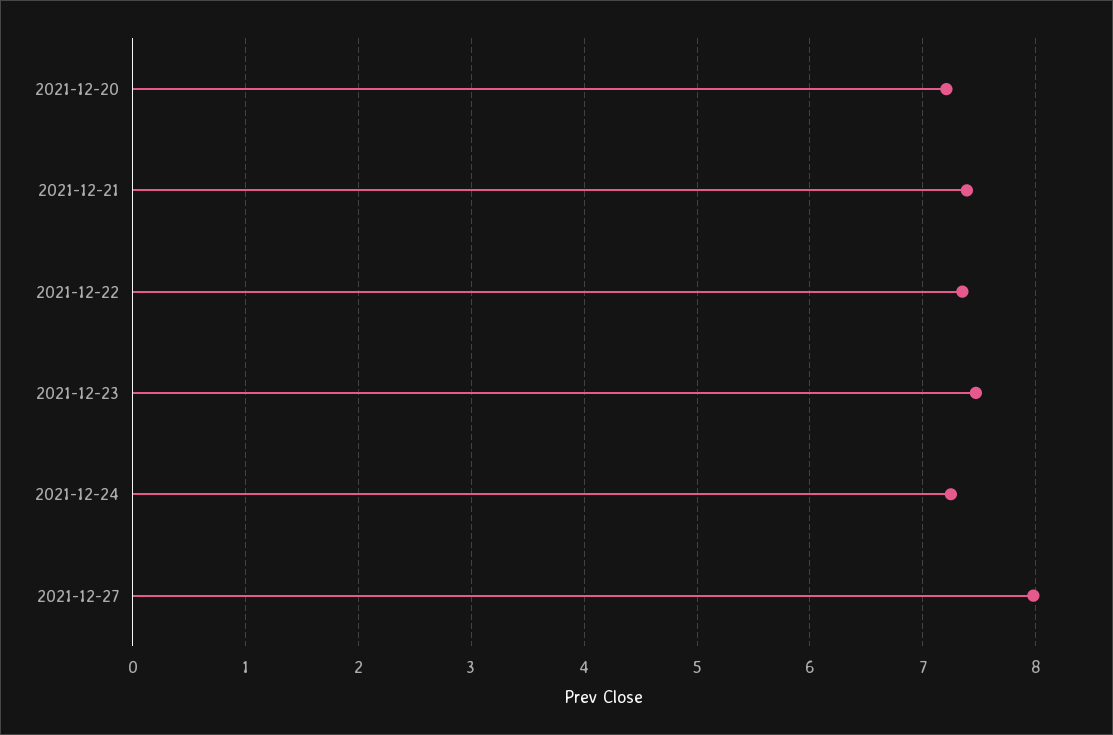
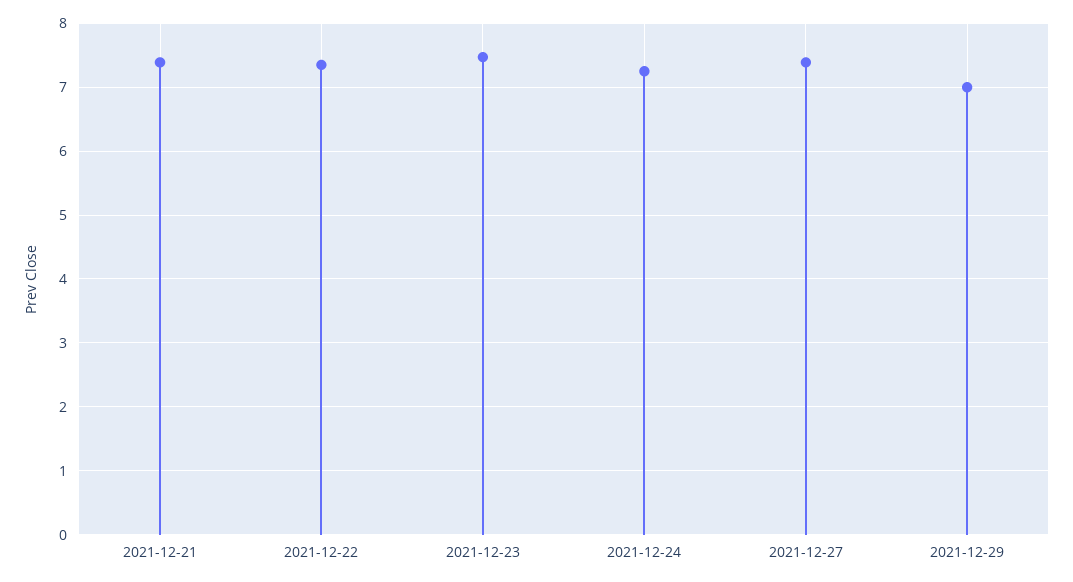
2021-12-20: 7.2 -> none
2021-12-27: 8 -> 7.4
2021-12-29: none -> 7

